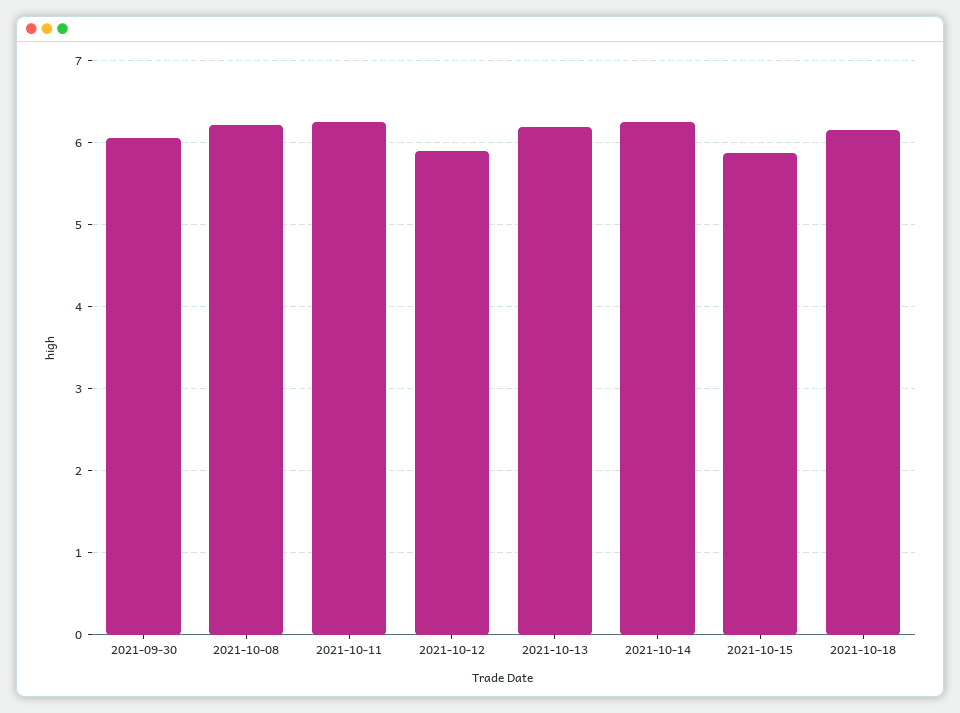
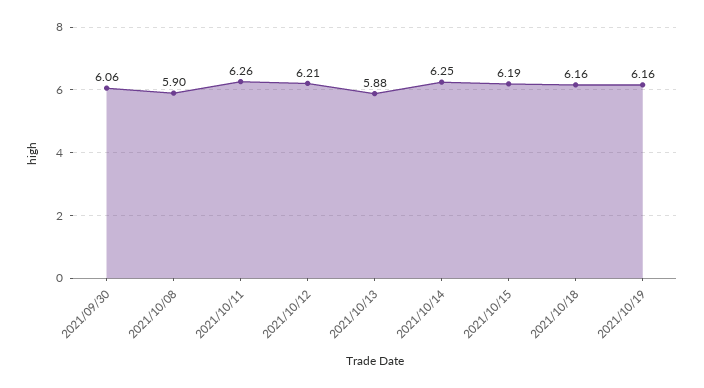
2021-10-08: 6.2 -> 5.9
2021-10-12: 5.9 -> 6.21
2021-10-13: 6.2 -> 5.88
2021-10-15: 5.9 -> 6.19
2021/10/19: none -> 6.16

